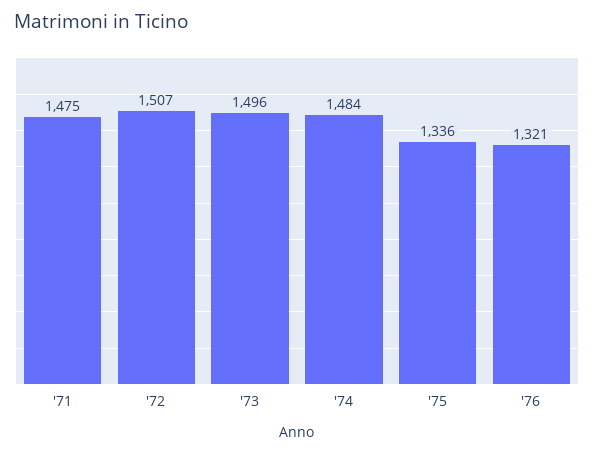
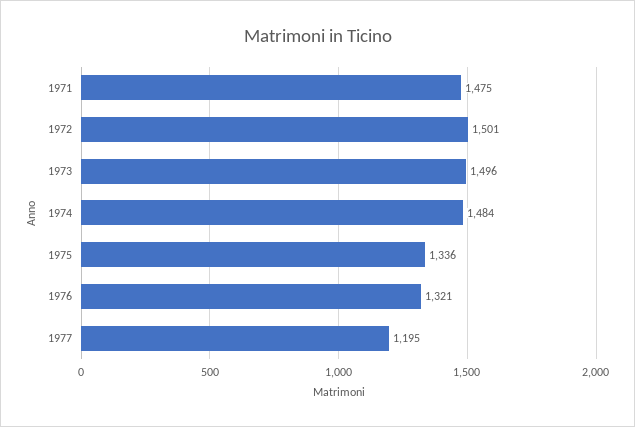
'72: 1507 -> 1501
1977: none -> 1195

